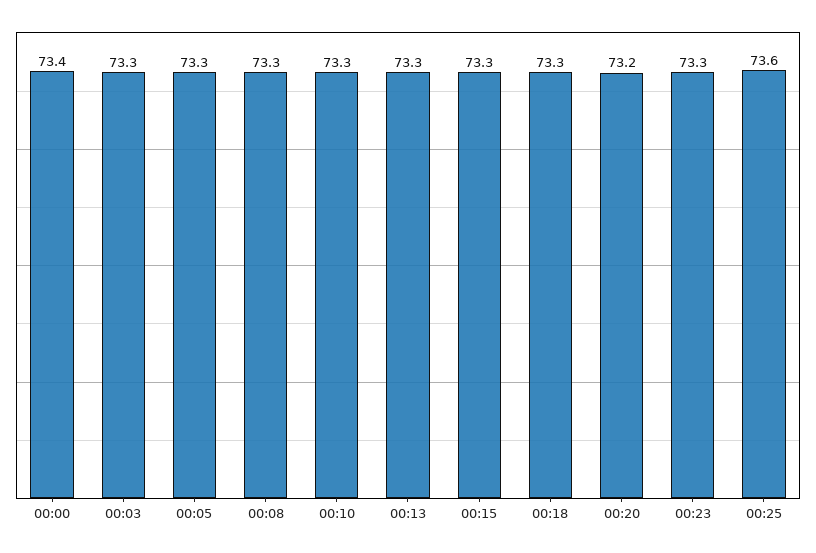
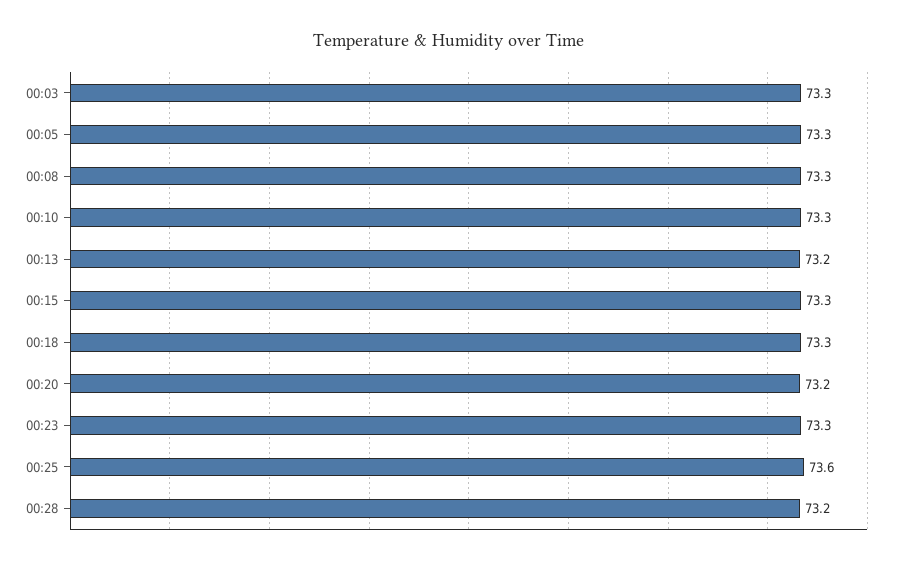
00:00: 73.4 -> none
00:13: 73.3 -> 73.2
00:28: none -> 73.2

